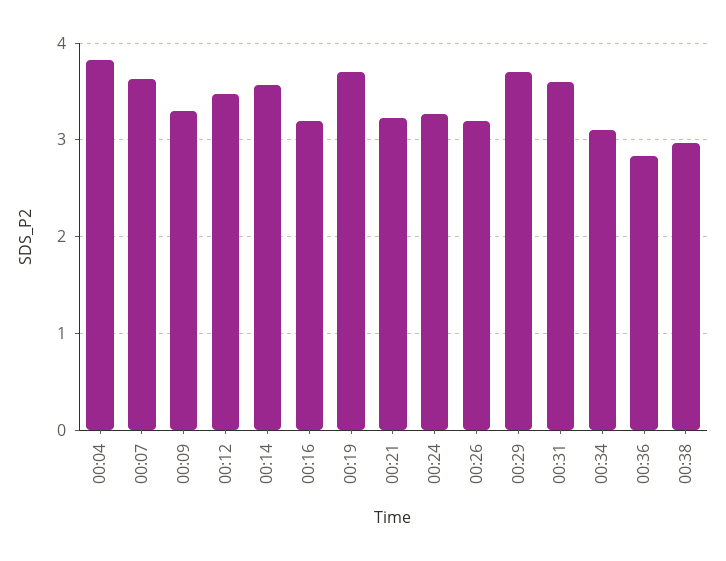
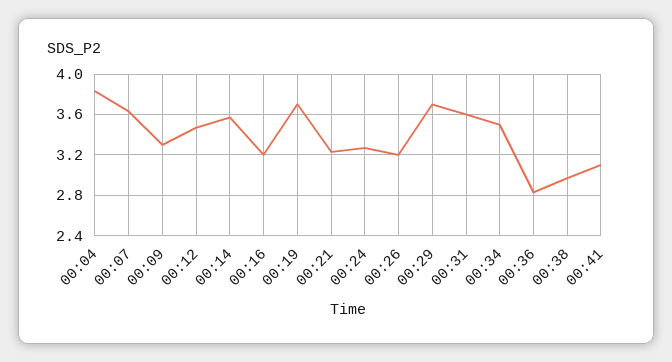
00:34: 3.1 -> 3.5
00:41: none -> 3.1

